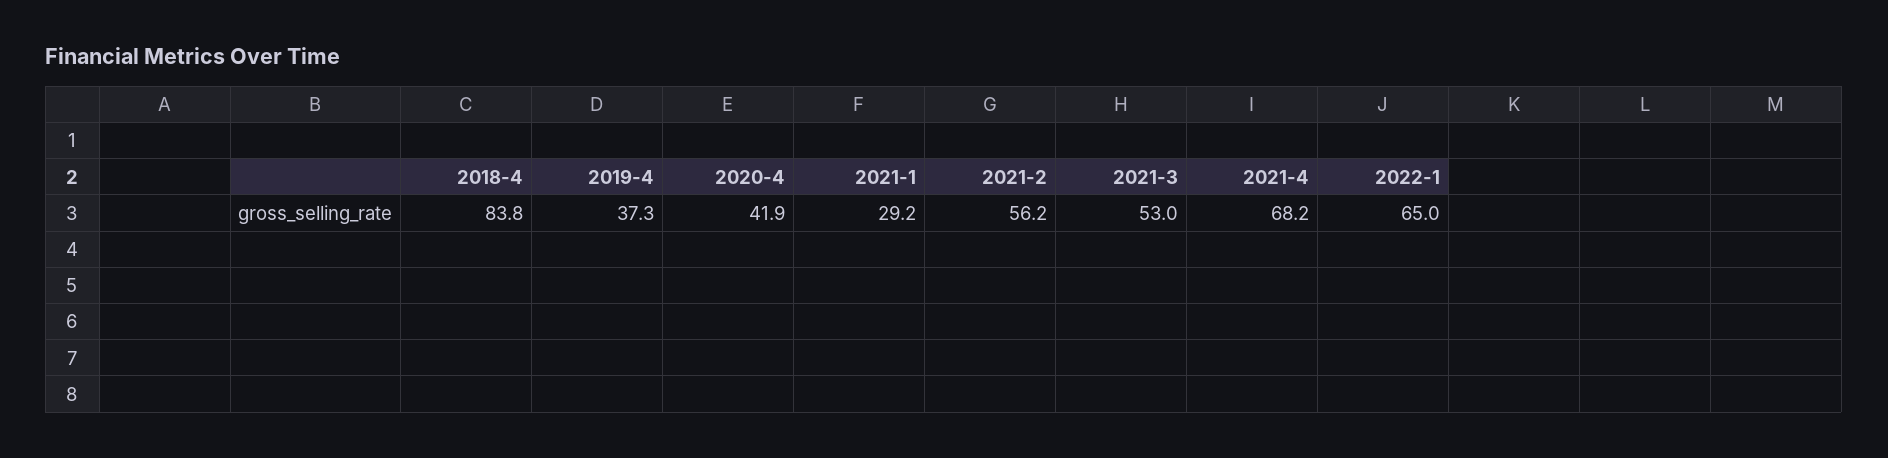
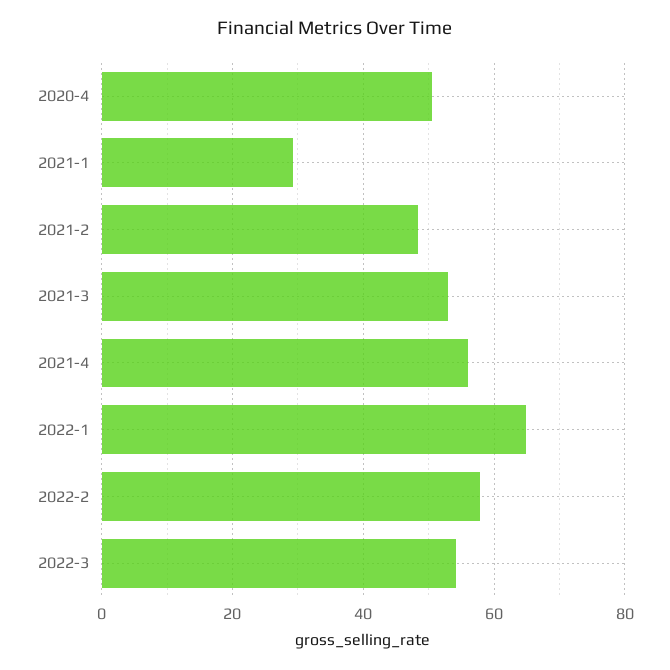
2018-4: 83.8 -> none
2019-4: 37.3 -> none
2020-4: 41.9 -> 50
2021-2: 56.2 -> 48
2021-4: 68.2 -> 56
2022-2: none -> 58
2022-3: none -> 54

